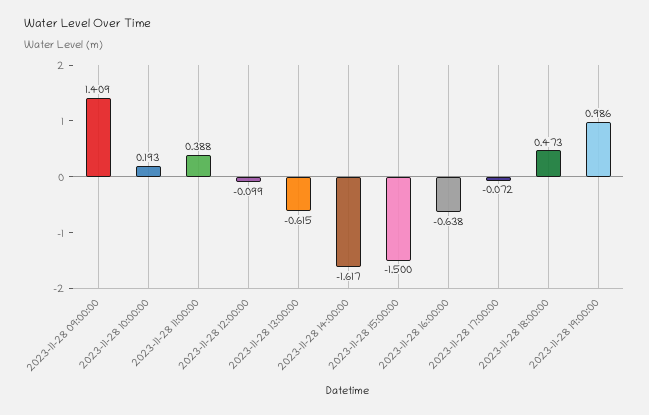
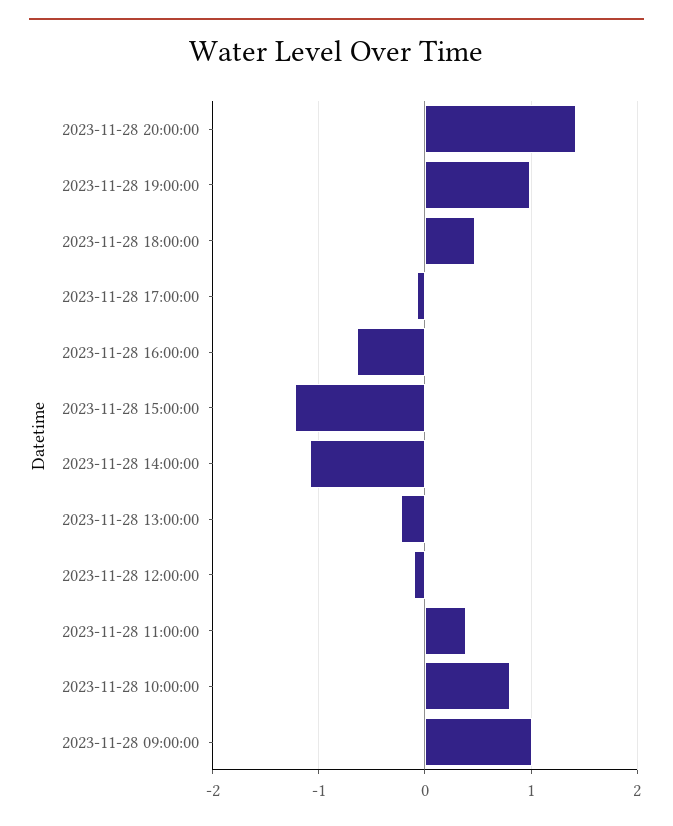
2023-11-28 09:00:00: 1.409 -> 1
2023-11-28 10:00:00: 0.193 -> 0.8
2023-11-28 13:00:00: -0.615 -> -0.2
2023-11-28 14:00:00: -1.617 -> -1.1
2023-11-28 15:00:00: -1.5 -> -1.2
2023-11-28 20:00:00: none -> 1.4

